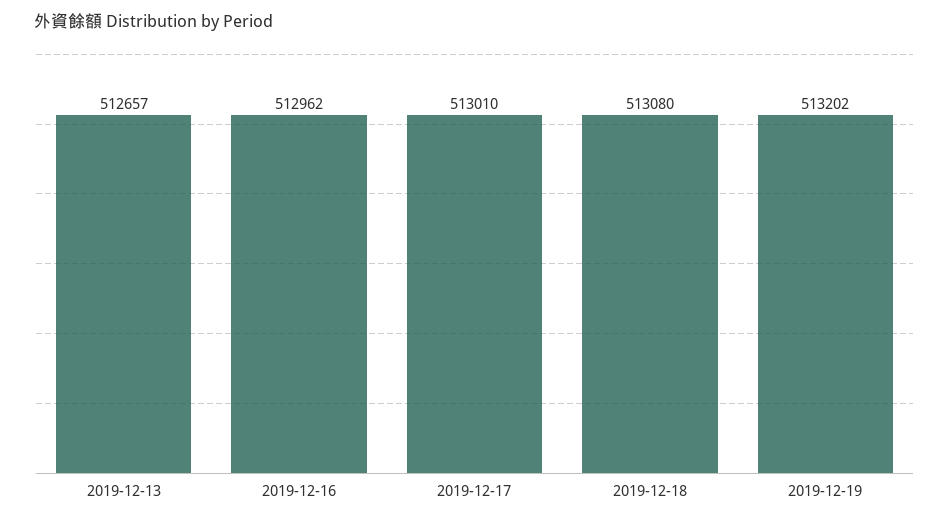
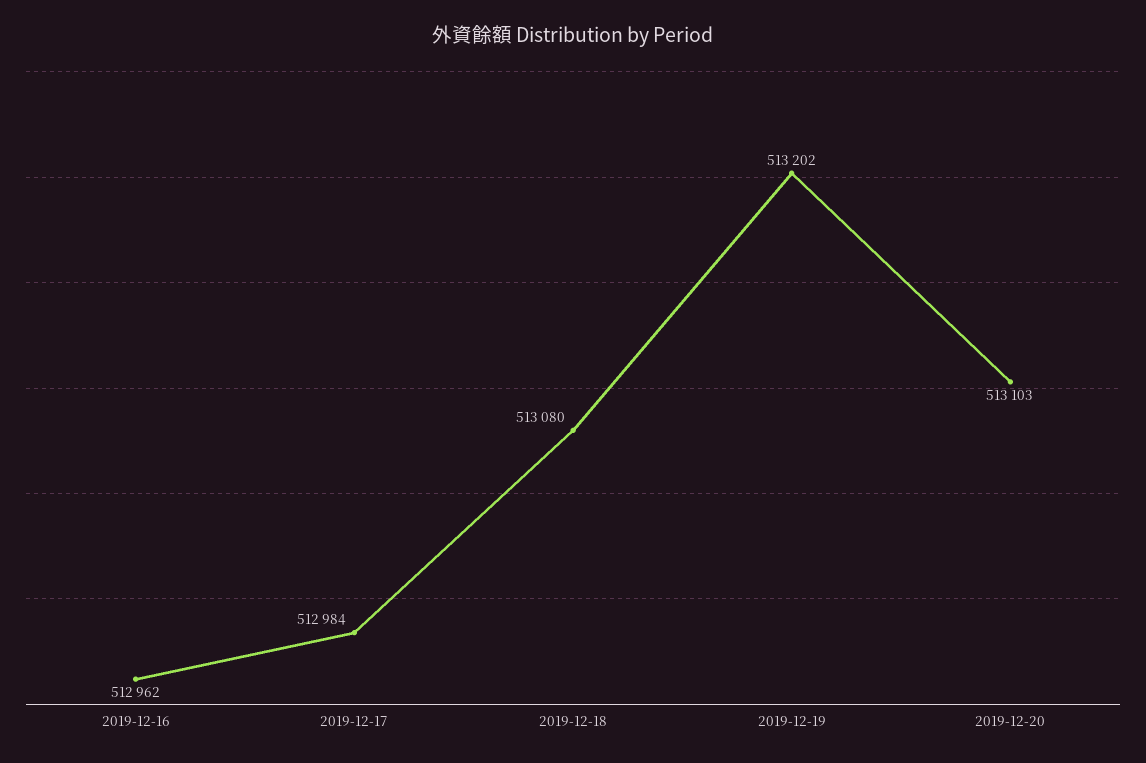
2019-12-13: 512657 -> none
2019-12-17: 513010 -> 512984
2019-12-20: none -> 513103

